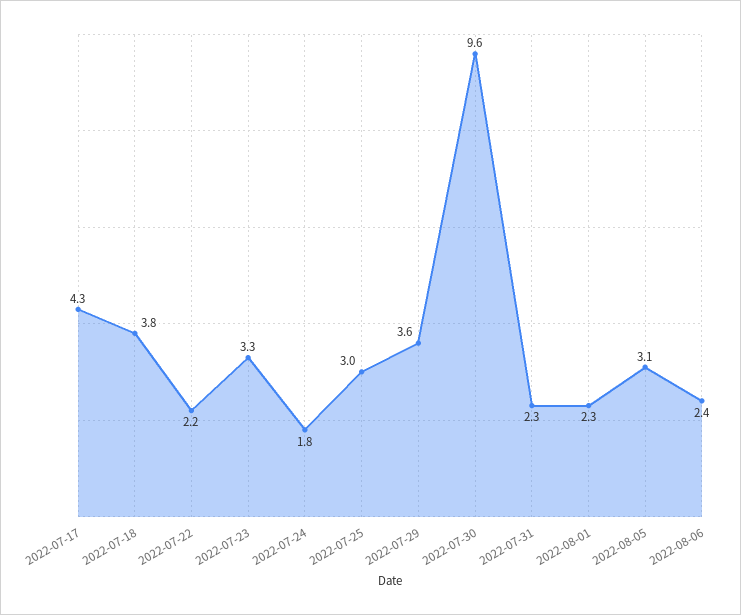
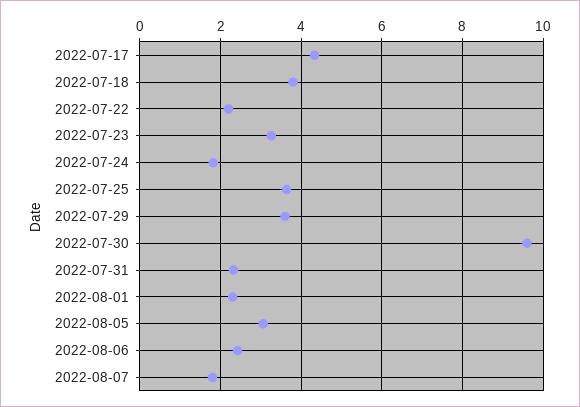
2022-07-25: 3 -> 3.6
2022-08-07: none -> 1.8

